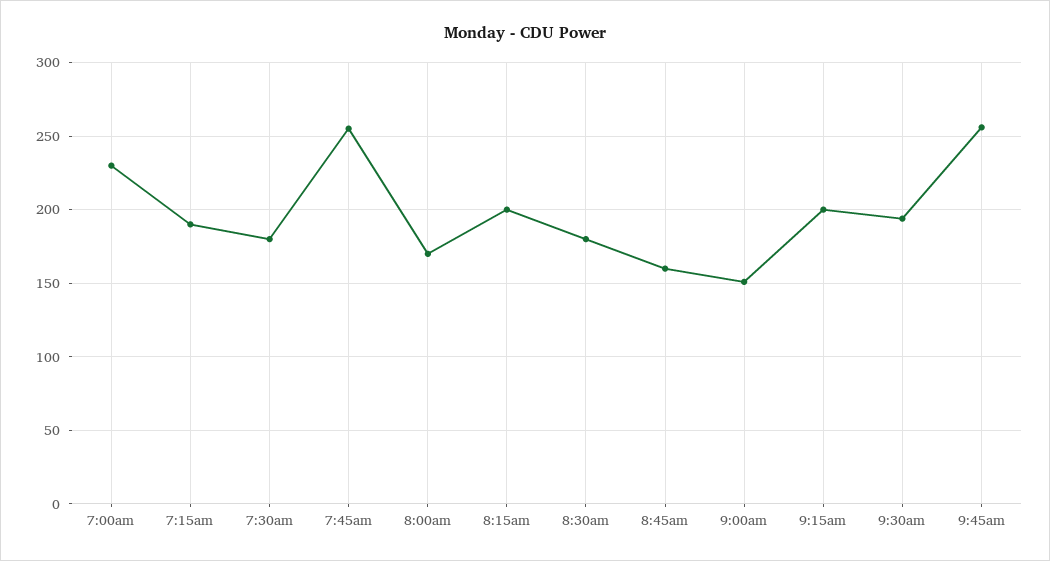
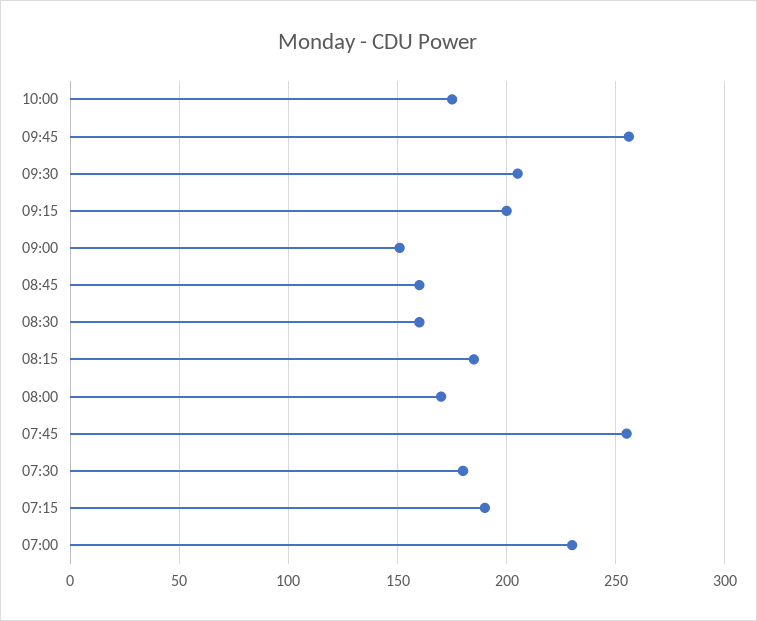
8:15am: 200 -> 185
8:30am: 180 -> 160
9:30am: 195 -> 205
10:00: none -> 175

